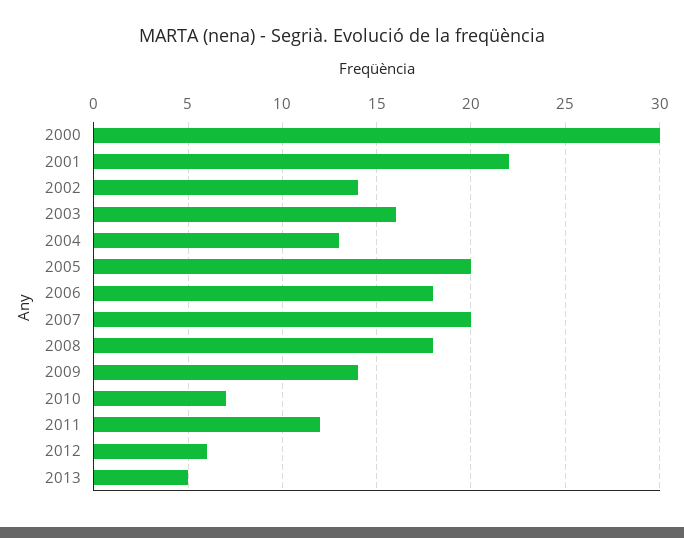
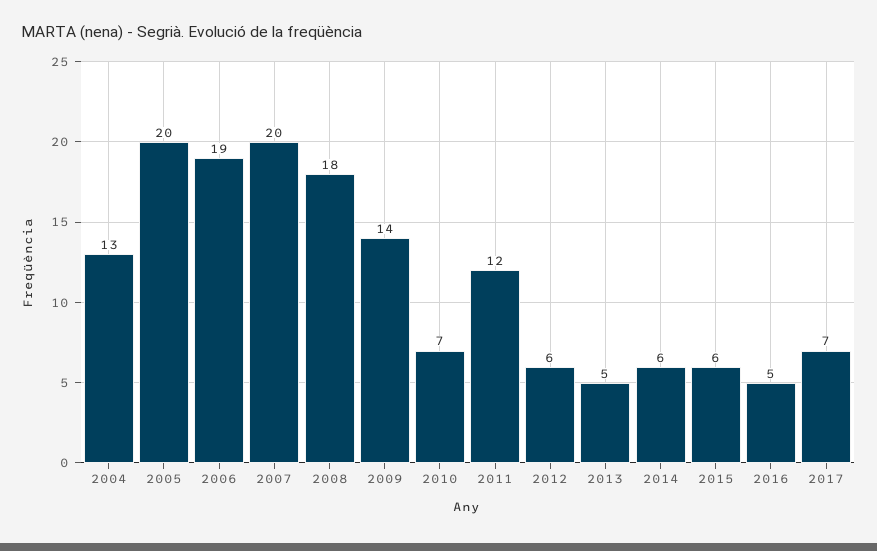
2000: 30 -> none
2001: 22 -> none
2002: 14 -> none
2003: 16 -> none
2006: 18 -> 19
2014: none -> 6
2015: none -> 6
2016: none -> 5
2017: none -> 7

